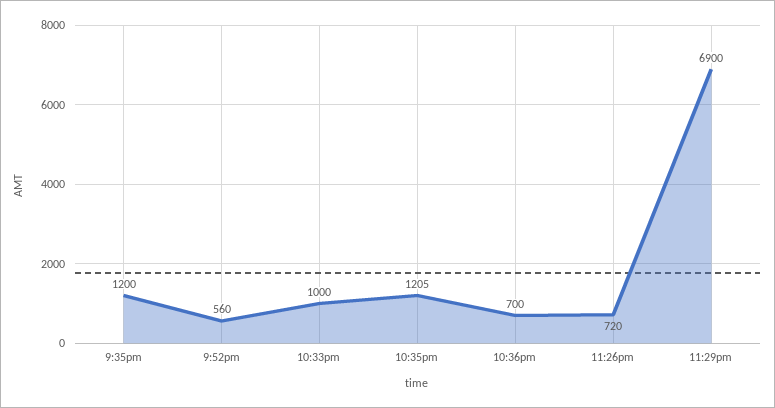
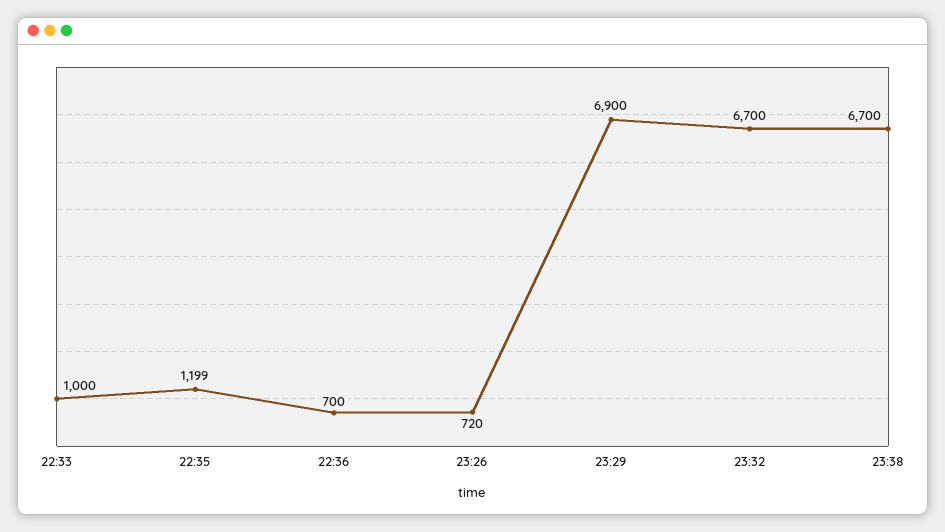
9:35pm: 1200 -> none
9:52pm: 560 -> none
10:35pm: 1205 -> 1199
23:32: none -> 6700
23:38: none -> 6700

